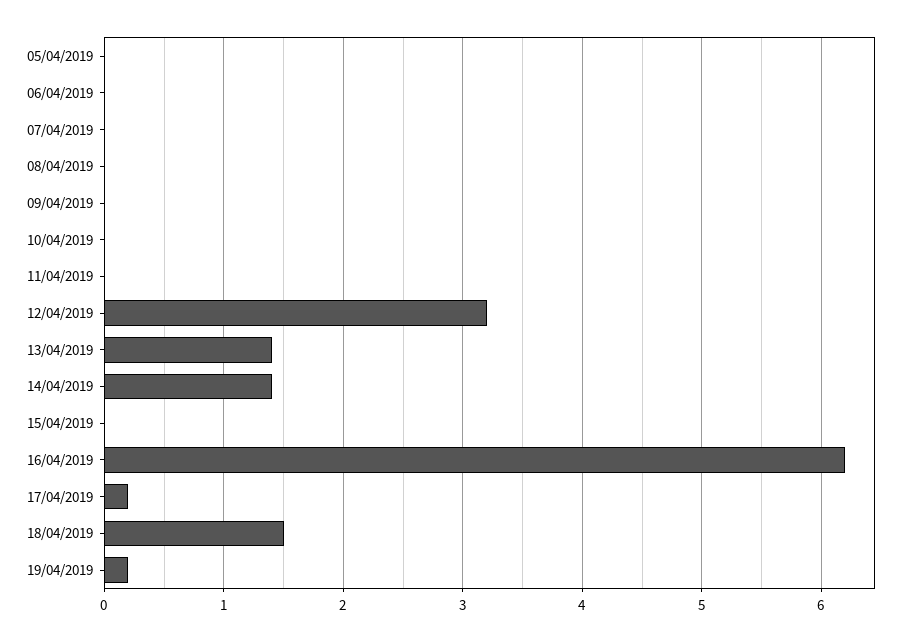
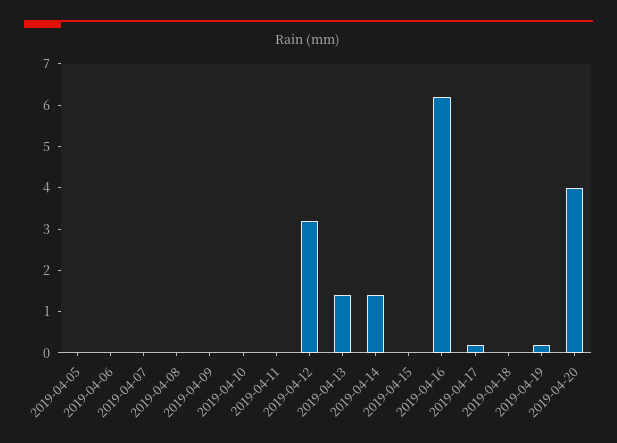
18/04/2019: 1.5 -> 0
2019-04-20: none -> 4

